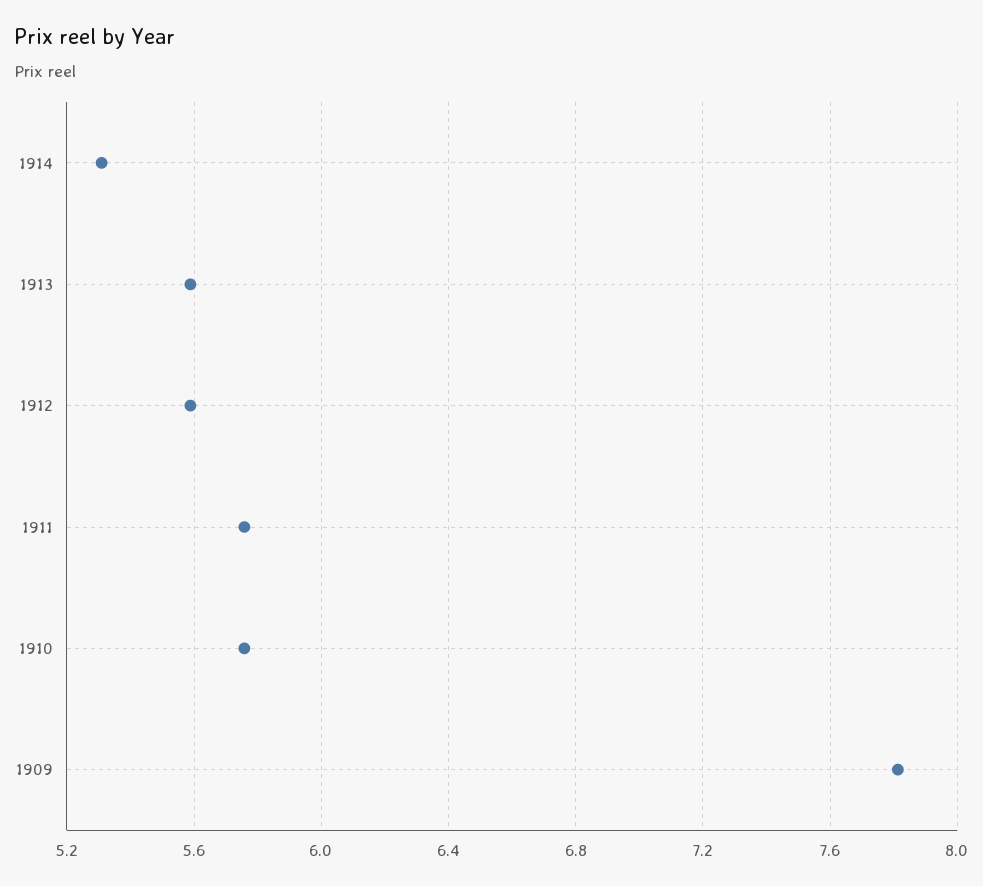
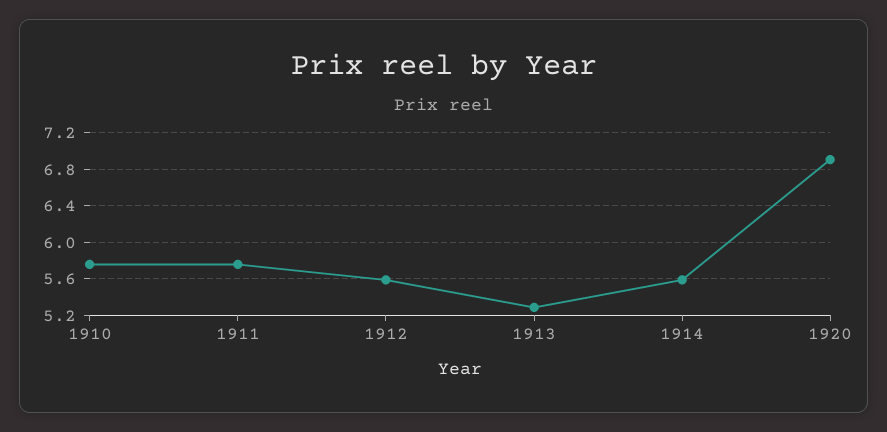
1914: 5.3 -> 5.6
1913: 5.6 -> 5.3
1909: 7.8 -> none
1920: none -> 6.9

